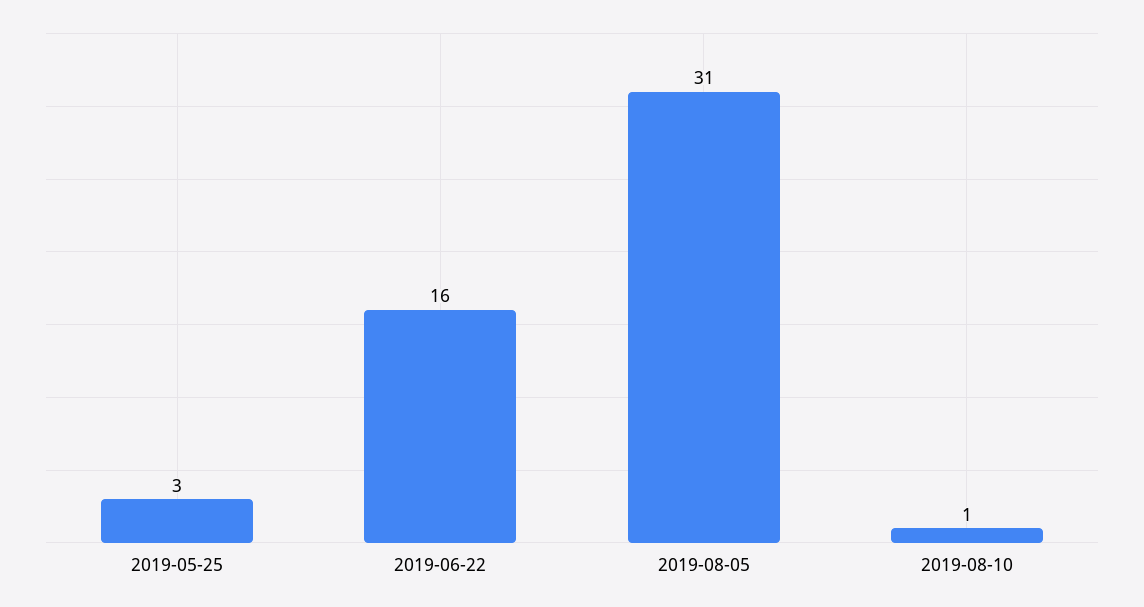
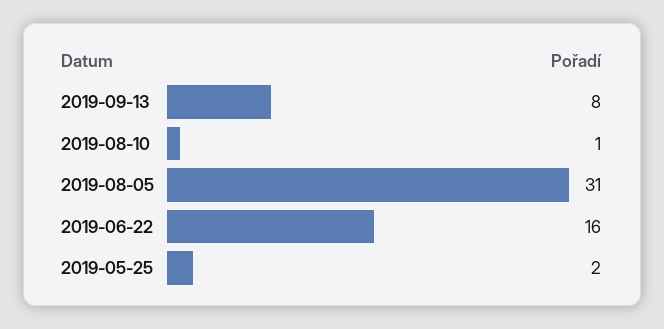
2019-05-25: 3 -> 2
2019-09-13: none -> 8

